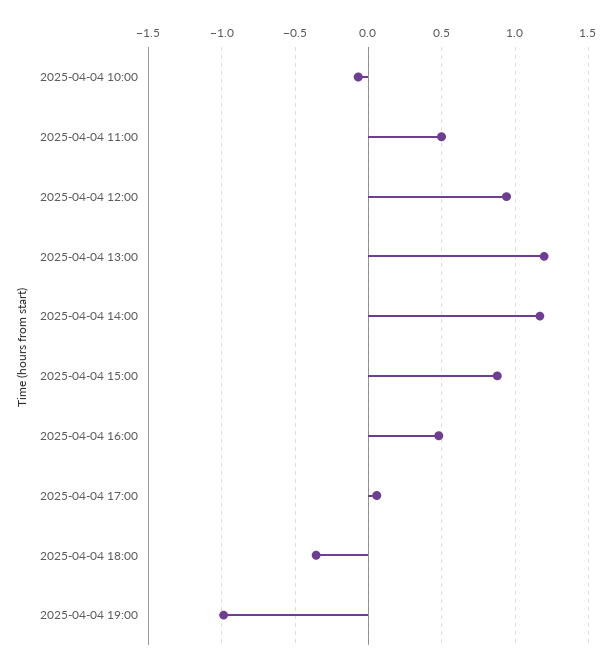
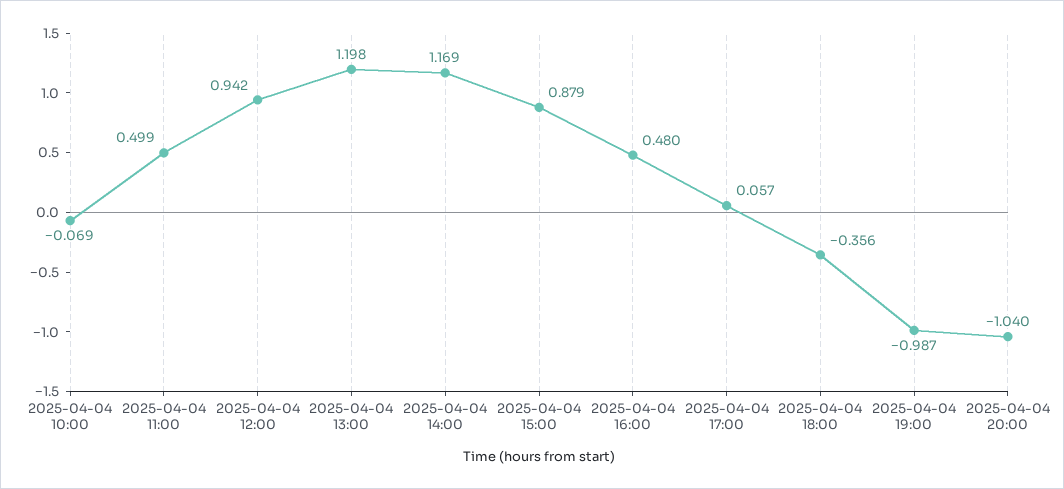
2025-04-04 20:00: none -> -1.04

